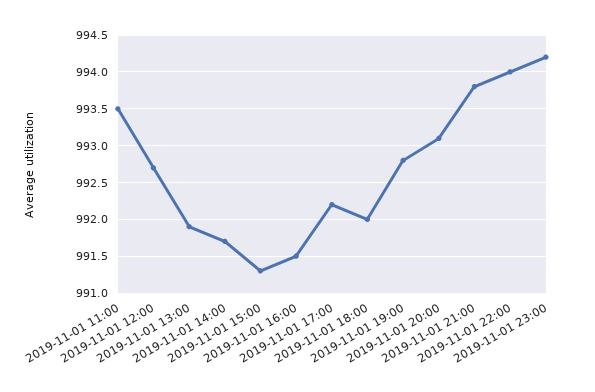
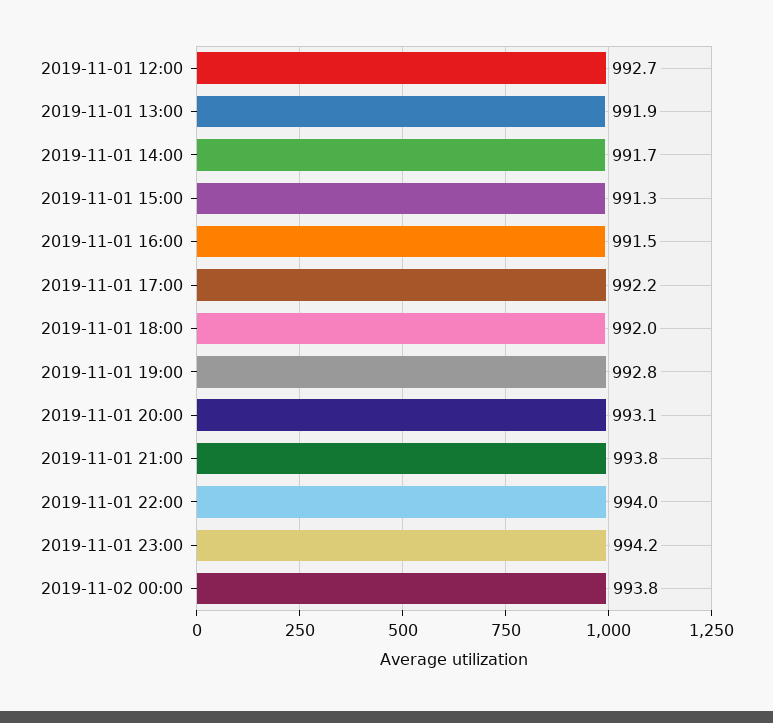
2019-11-01 11:00: 993.5 -> none
2019-11-02 00:00: none -> 993.8

